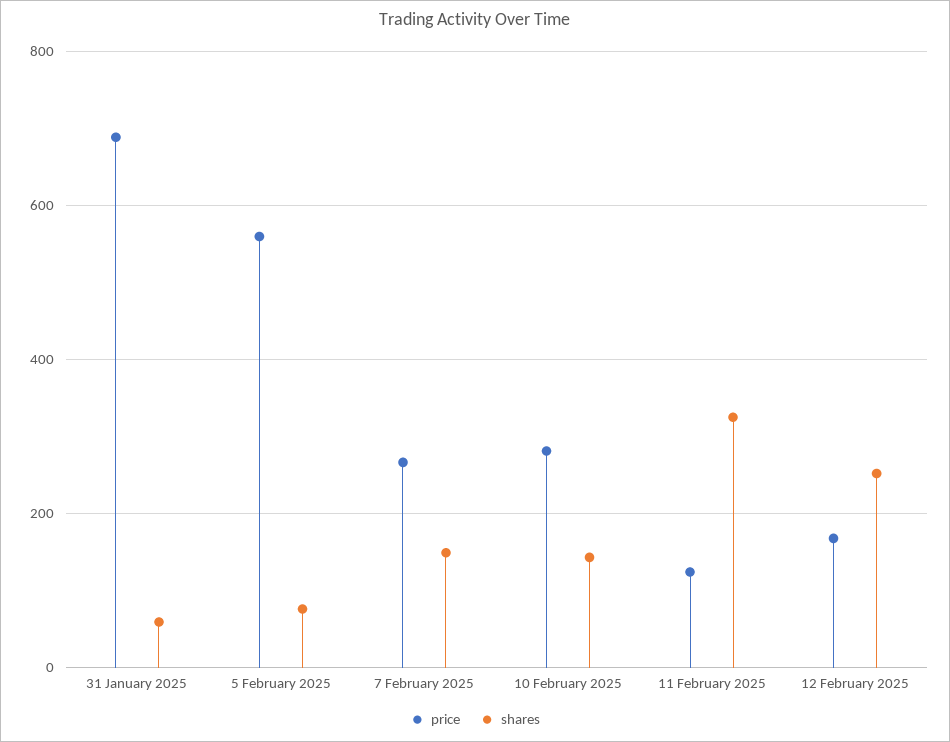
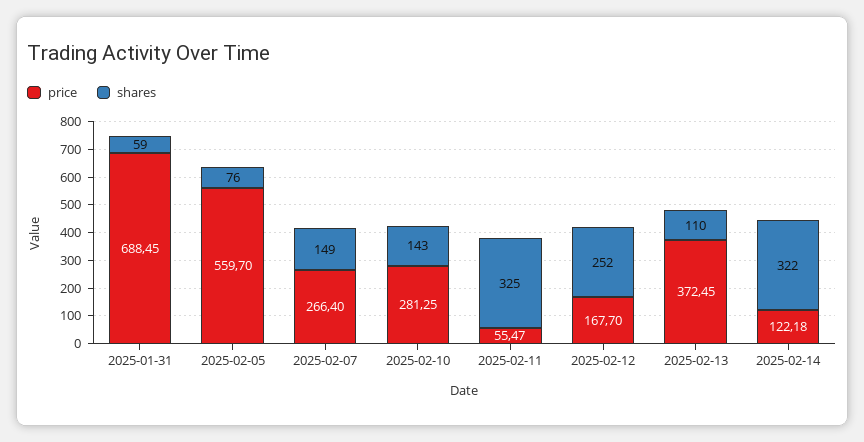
price, 11 February 2025: 120 -> 55.47
price, 2025-02-13: none -> 372.45
shares, 2025-02-13: none -> 110
price, 2025-02-14: none -> 122.18
shares, 2025-02-14: none -> 322

